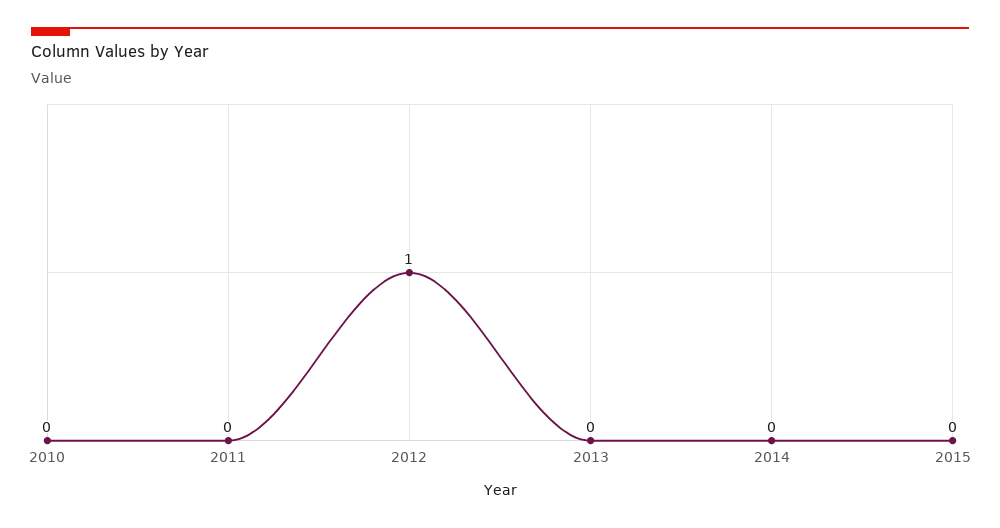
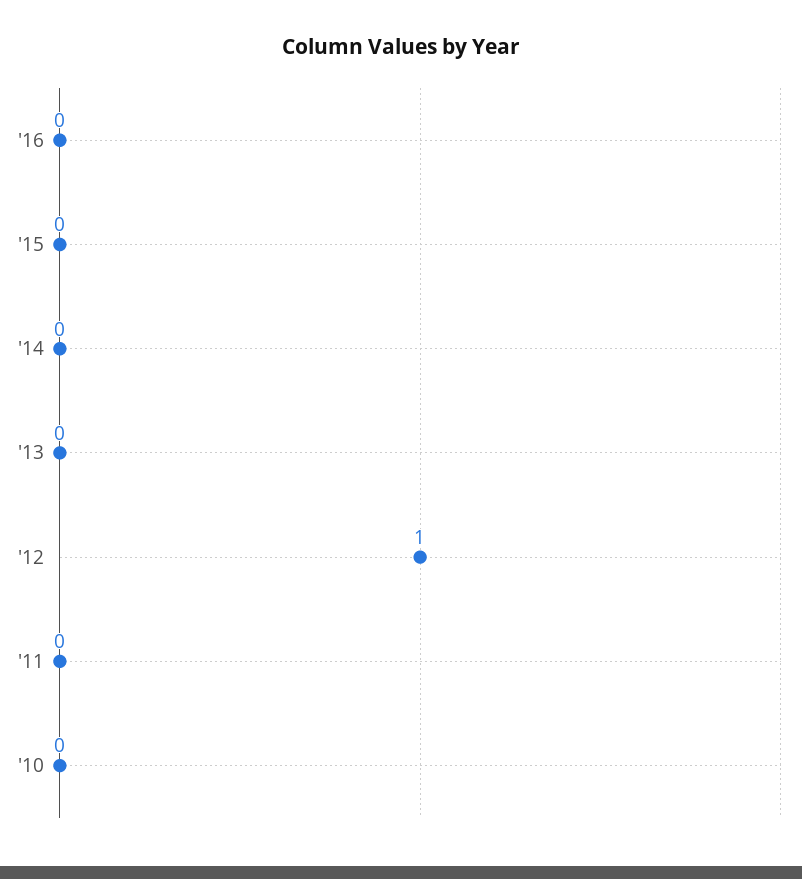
'16: none -> 0

